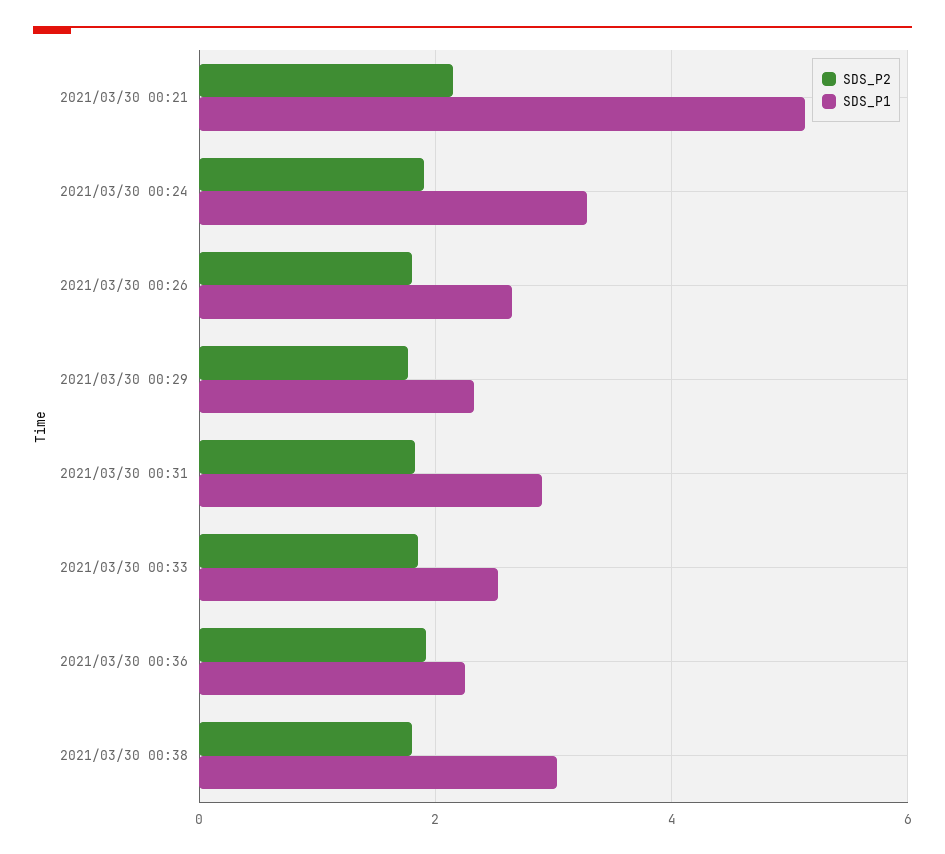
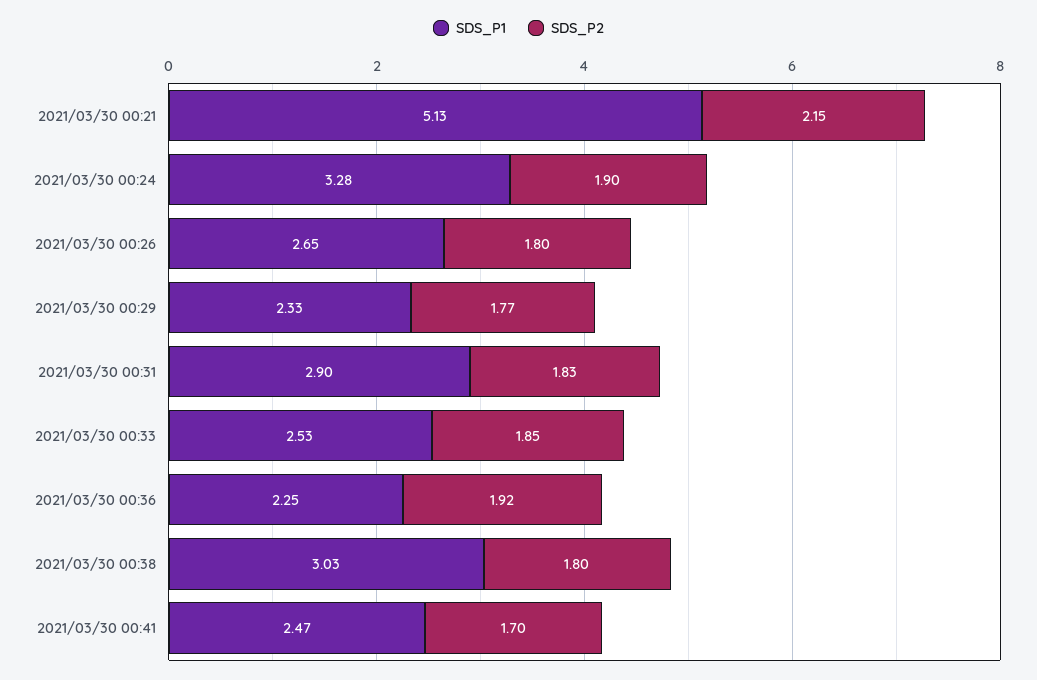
SDS_P1, 2021/03/30 00:41: none -> 2.47
SDS_P2, 2021/03/30 00:41: none -> 1.7

